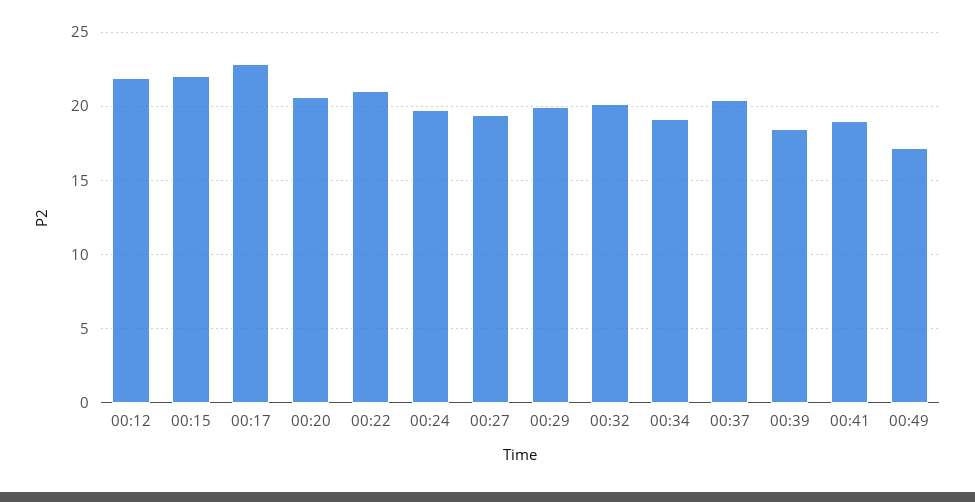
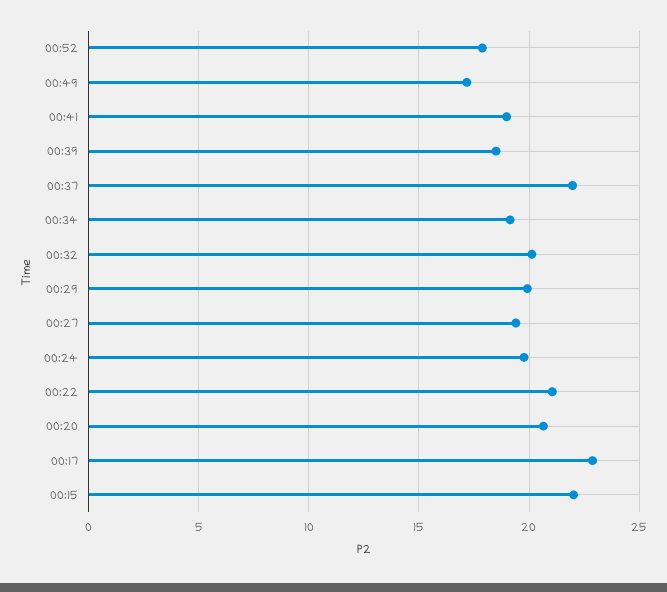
00:12: 22 -> none
00:37: 20.5 -> 22
00:52: none -> 18

